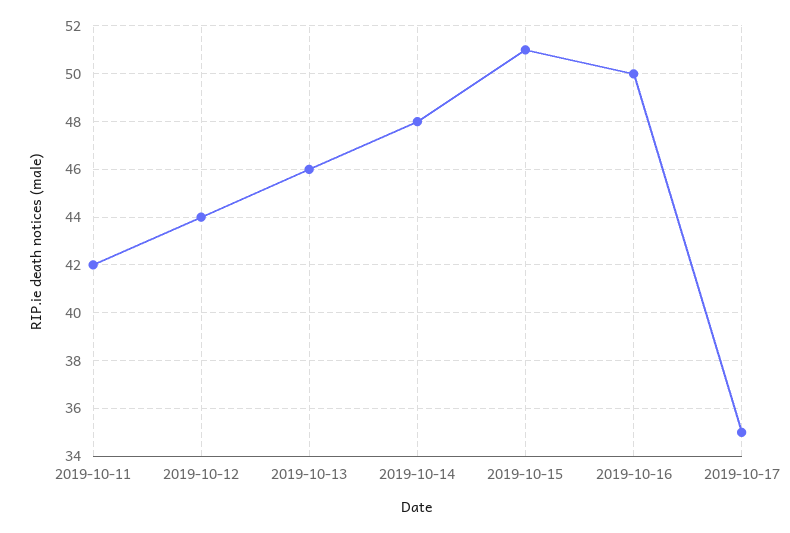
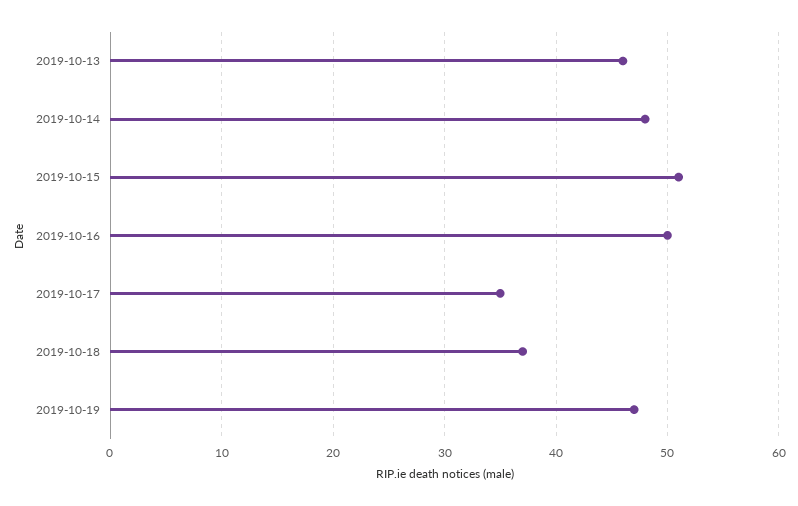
2019-10-11: 42 -> none
2019-10-12: 44 -> none
2019-10-18: none -> 37
2019-10-19: none -> 47

